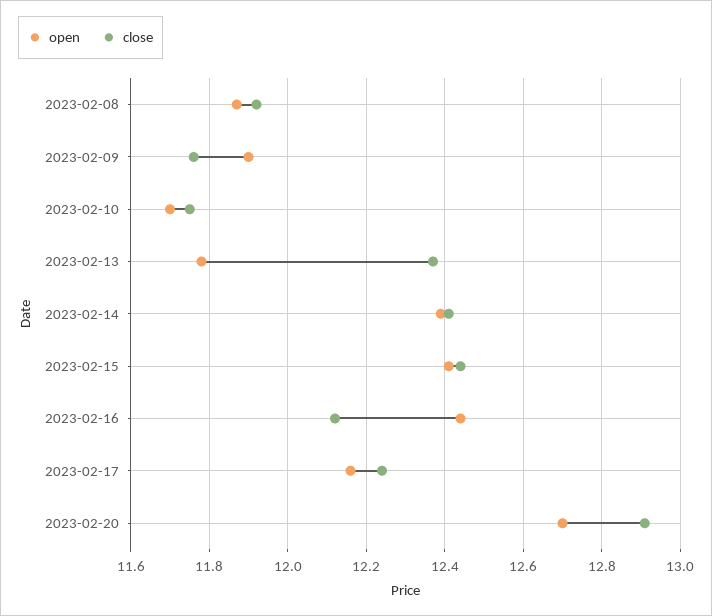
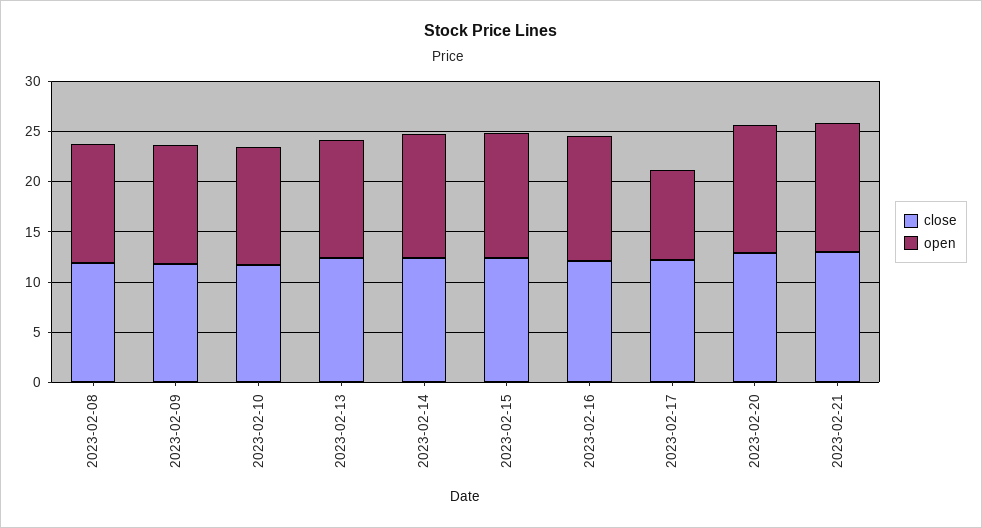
open, 2023-02-17: 12.15 -> 9
close, 2023-02-21: none -> 13
open, 2023-02-21: none -> 13

